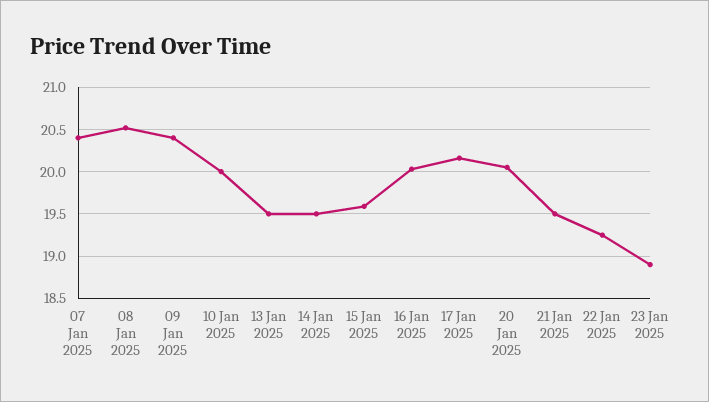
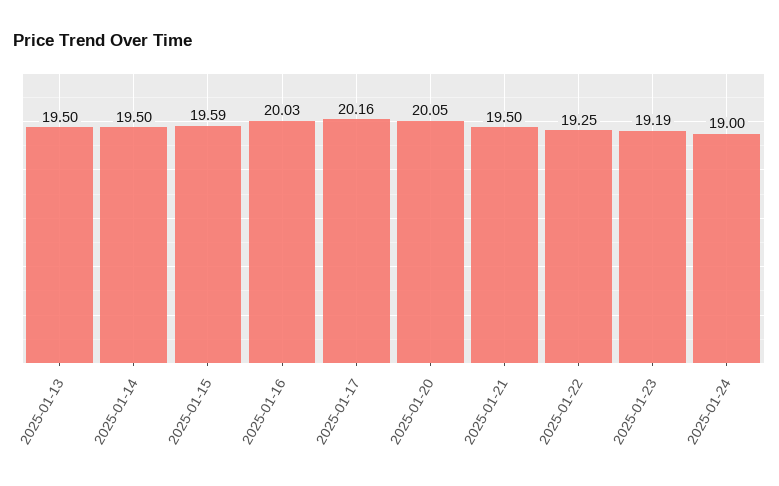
07 Jan 2025: 20.4 -> none
08 Jan 2025: 20.5 -> none
09 Jan 2025: 20.4 -> none
10 Jan 2025: 20 -> none
23 Jan 2025: 18.9 -> 19.19
2025-01-24: none -> 19

